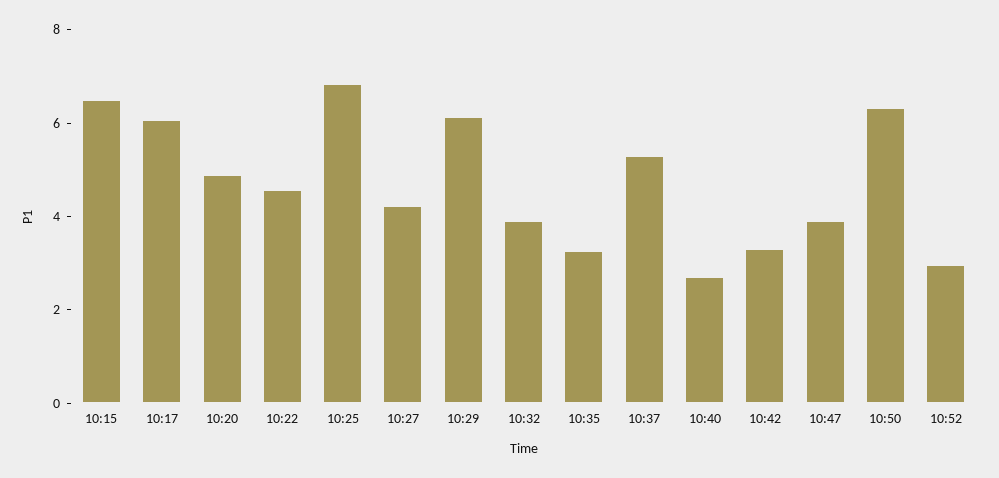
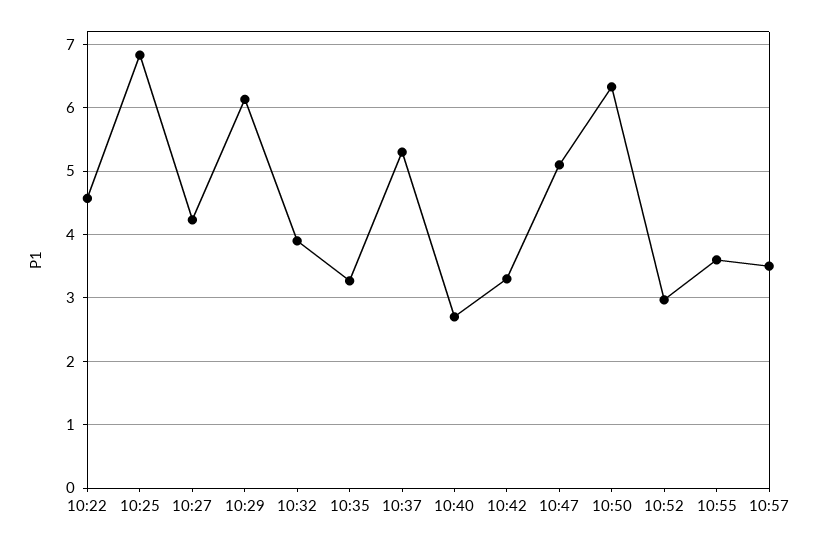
10:15: 6.5 -> none
10:17: 6 -> none
10:20: 5 -> none
10:47: 4 -> 5.1
10:55: none -> 3.6
10:57: none -> 3.5

